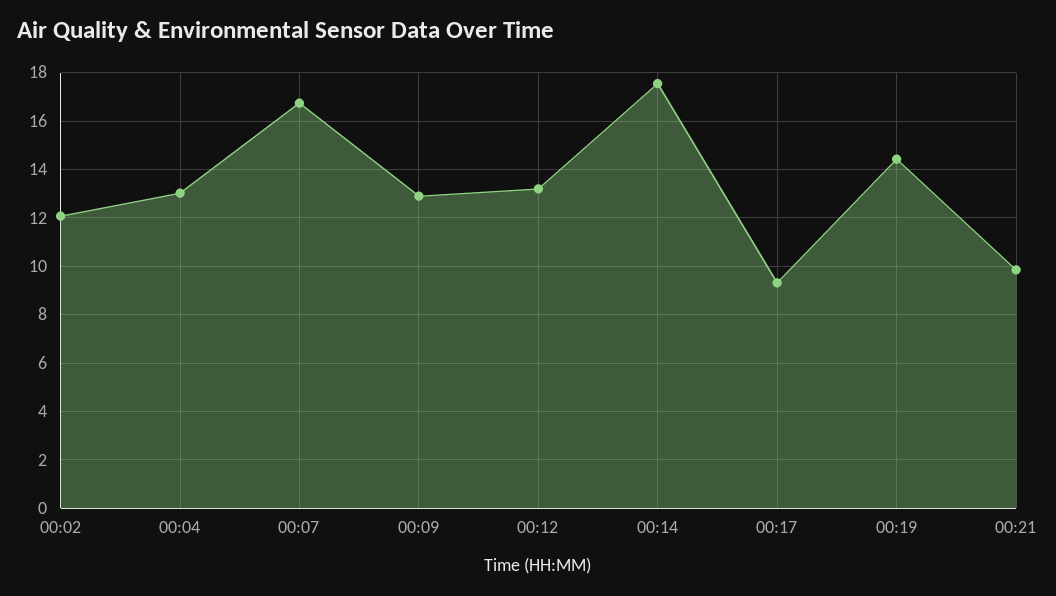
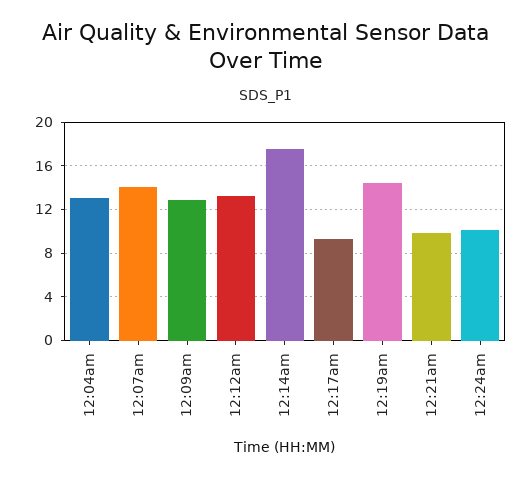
00:02: 12 -> none
00:07: 16.75 -> 14
12:24am: none -> 10

